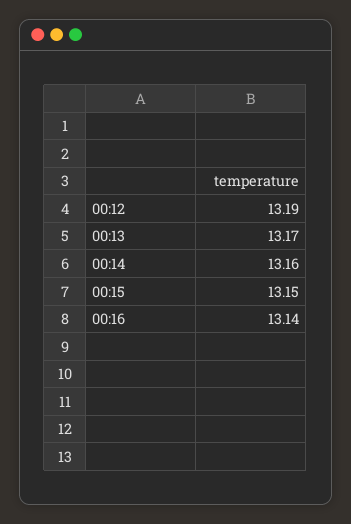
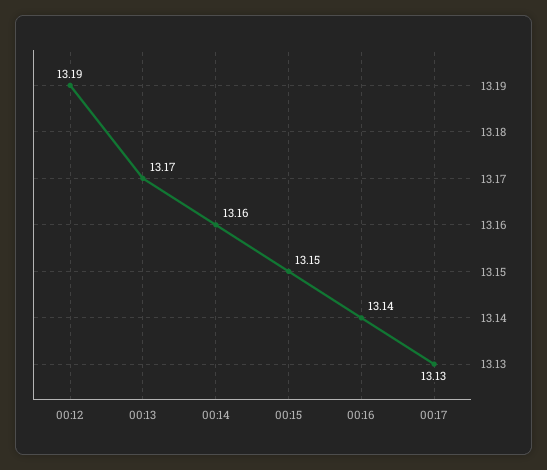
00:17: none -> 13.13

